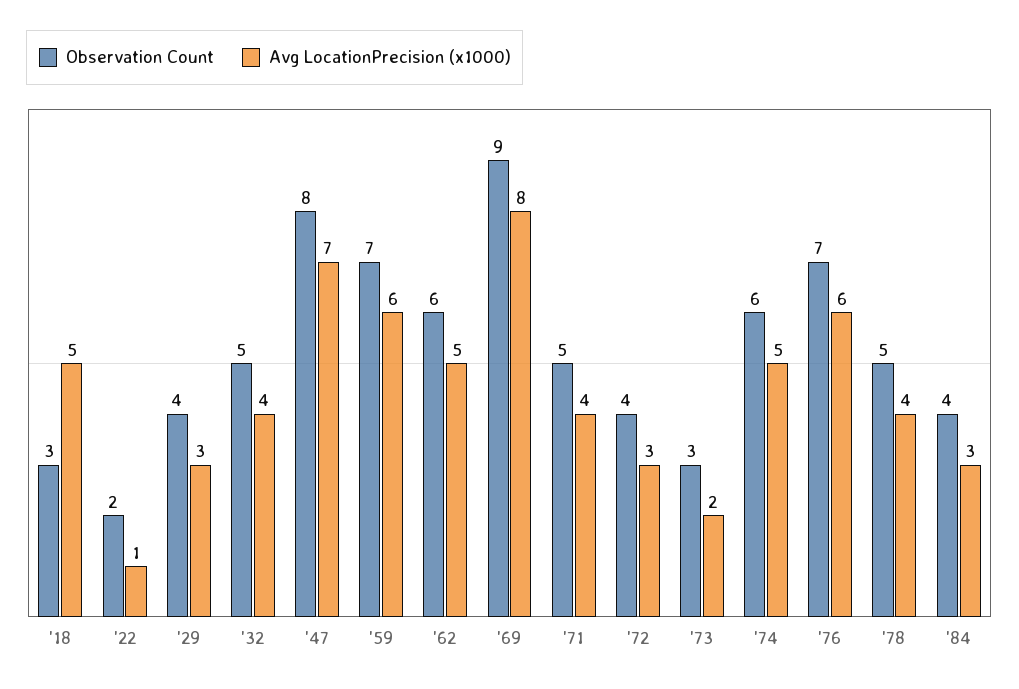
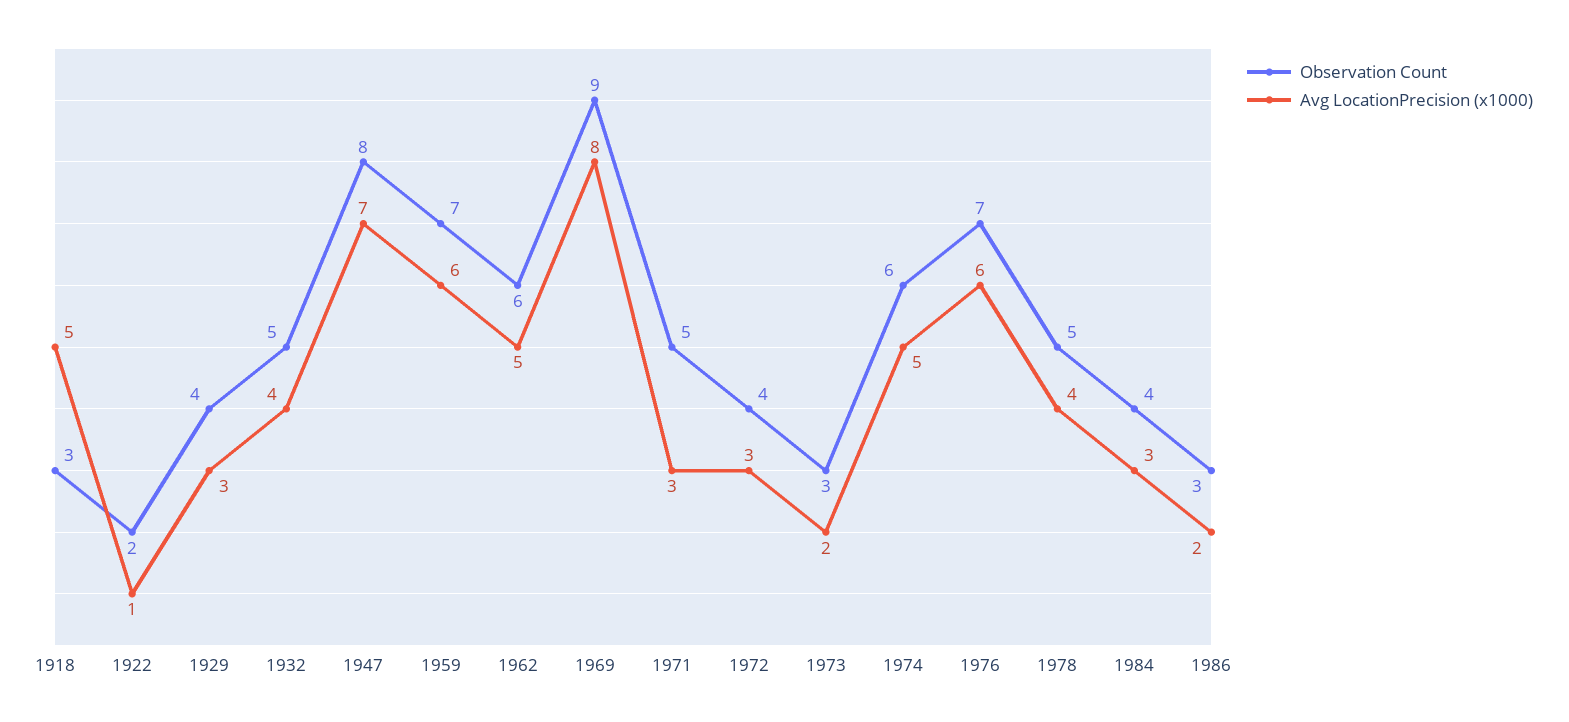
Avg LocationPrecision (x1000), '71: 4 -> 3
Observation Count, 1986: none -> 3
Avg LocationPrecision (x1000), 1986: none -> 2

